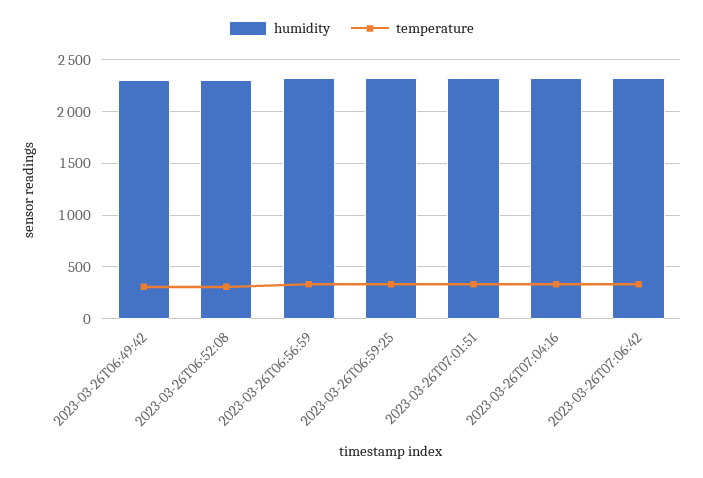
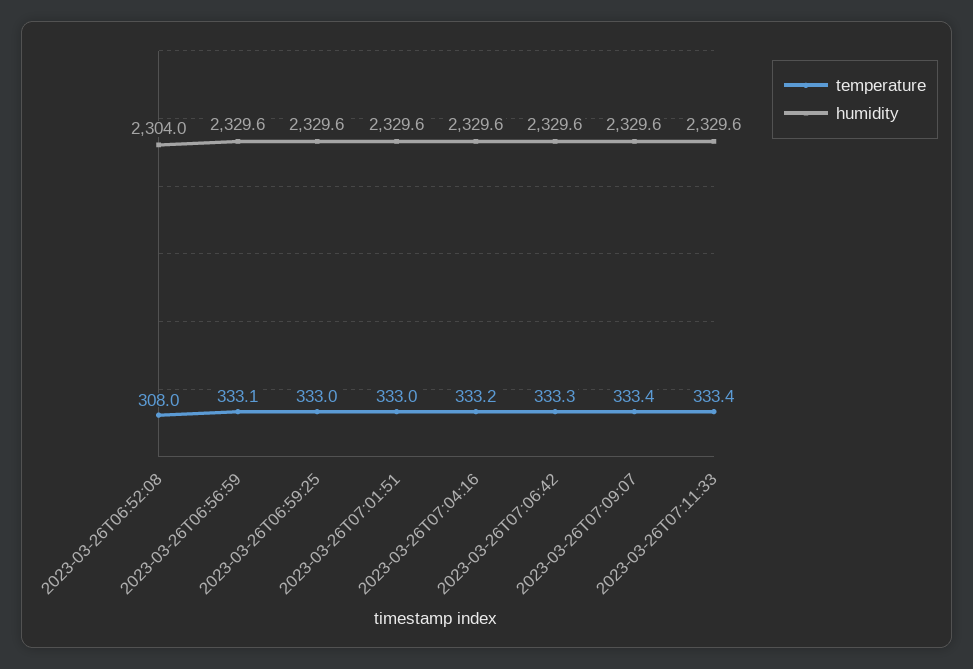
humidity, 2023-03-26T06:49:42: 2300 -> none
temperature, 2023-03-26T06:49:42: 300 -> none
temperature, 2023-03-26T07:09:07: none -> 333.4
humidity, 2023-03-26T07:09:07: none -> 2329.6
temperature, 2023-03-26T07:11:33: none -> 333.4
humidity, 2023-03-26T07:11:33: none -> 2329.6

